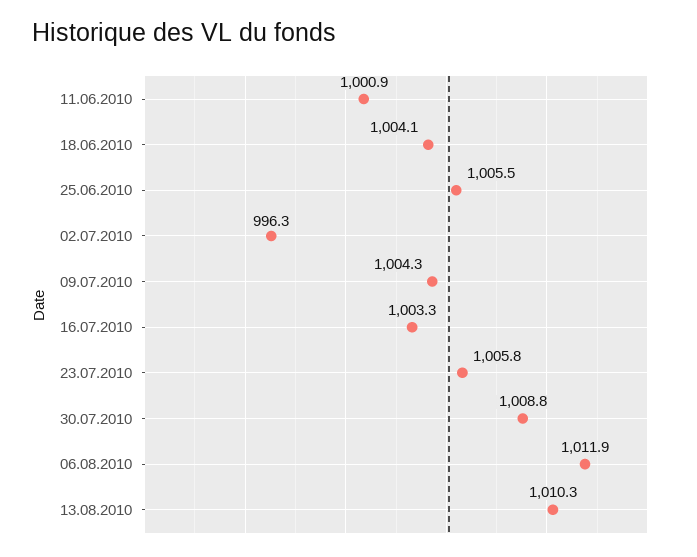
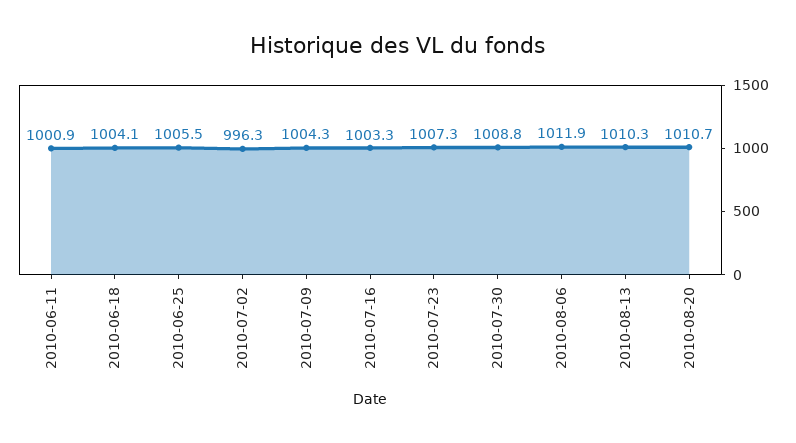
23.07.2010: 1005.8 -> 1007.3
2010-08-20: none -> 1010.7

